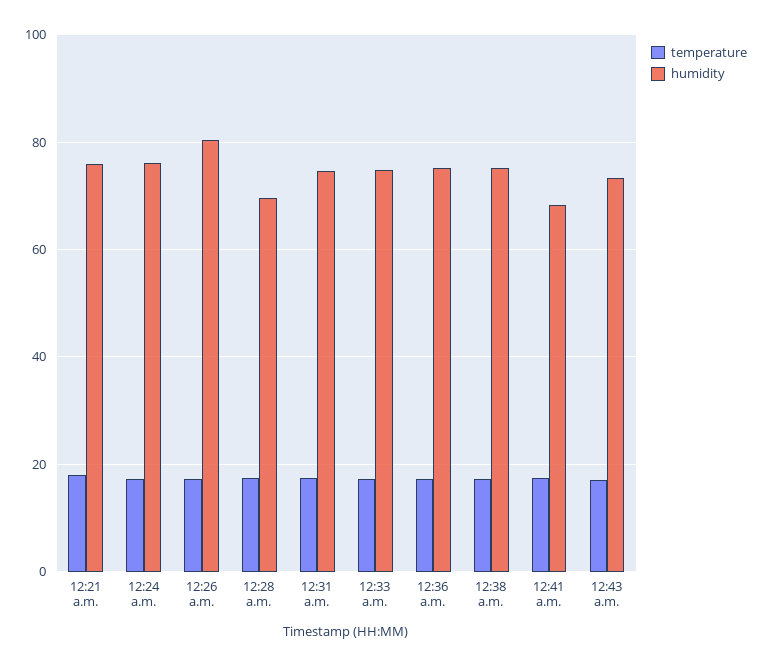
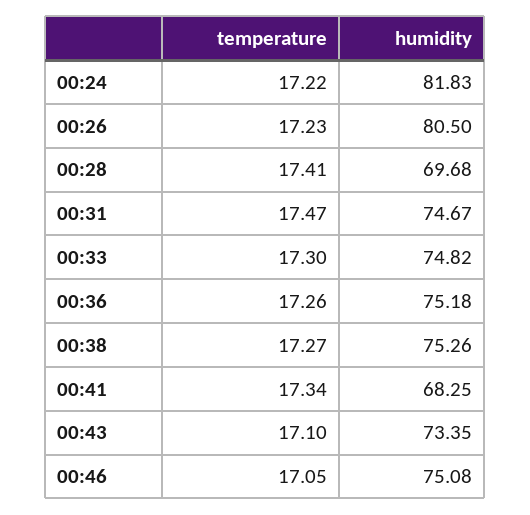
temperature, 12:21 a.m.: 18 -> none
humidity, 12:21 a.m.: 76 -> none
humidity, 12:24 a.m.: 76 -> 81.83
temperature, 00:46: none -> 17.05
humidity, 00:46: none -> 75.08

